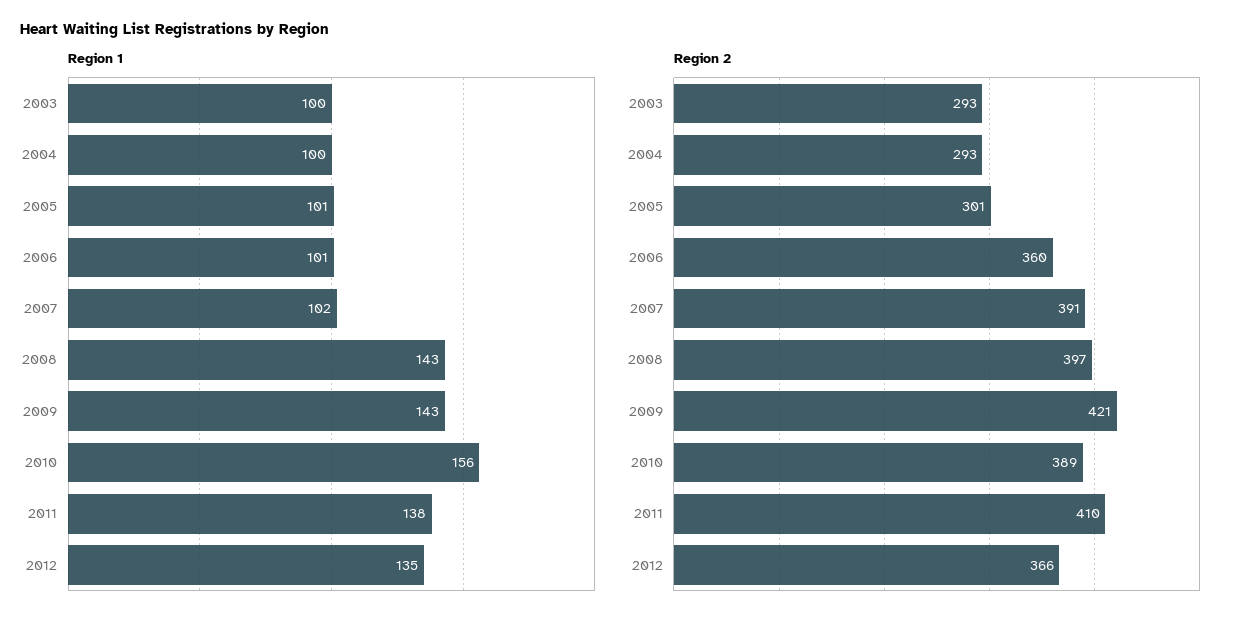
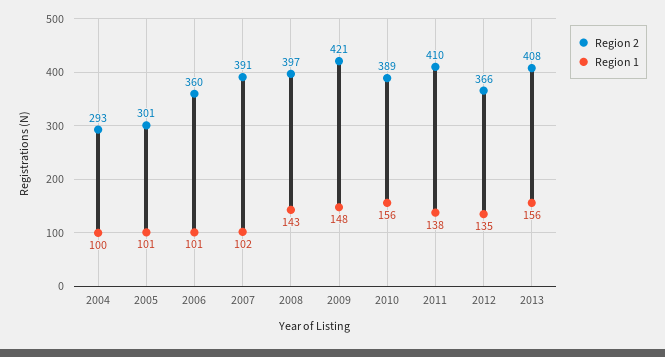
Region 1, 2003: 100 -> none
Region 1, 2009: 143 -> 148
Region 2, 2003: 293 -> none
Region 2, 2013: none -> 408
Region 1, 2013: none -> 156

